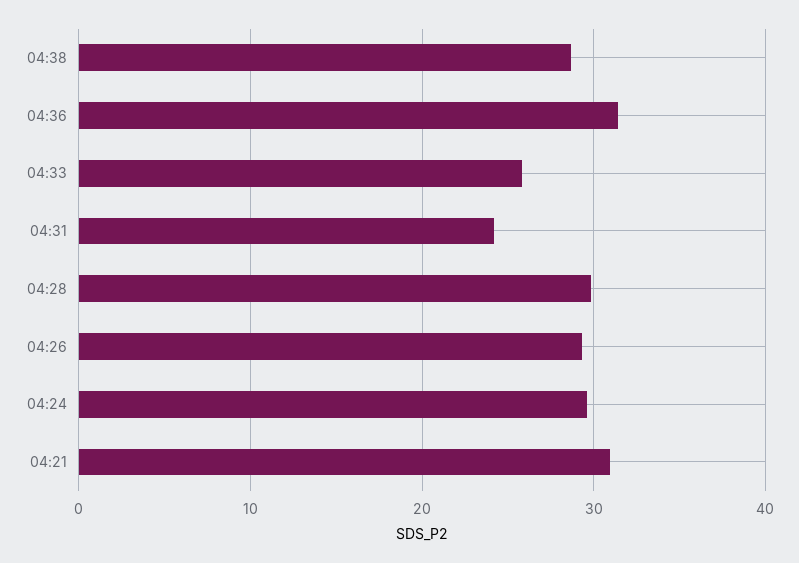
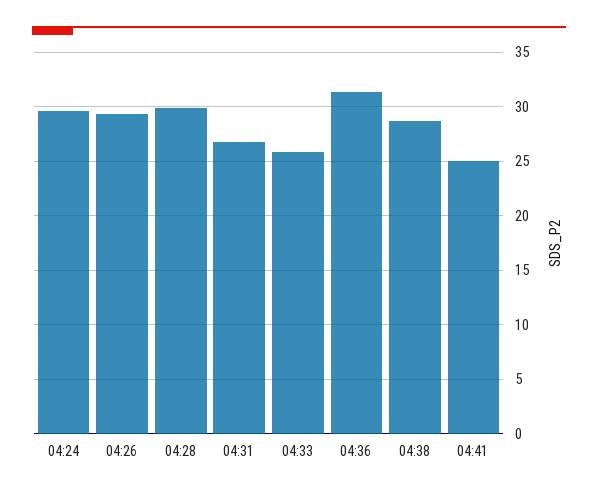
04:31: 24 -> 27
04:21: 31 -> none
04:41: none -> 25

